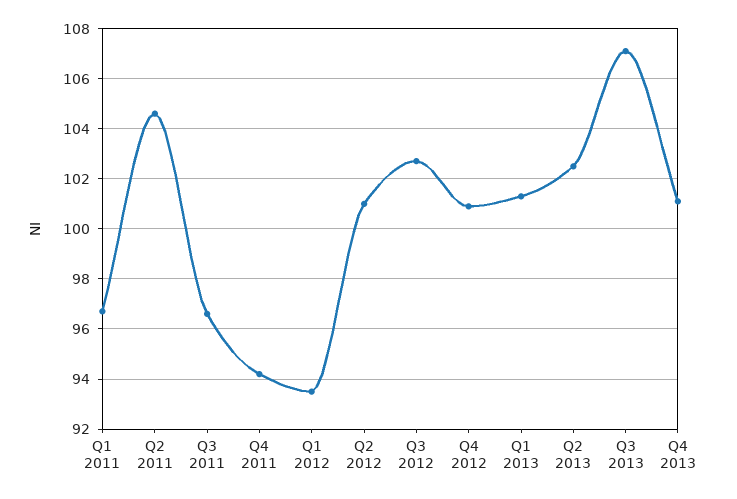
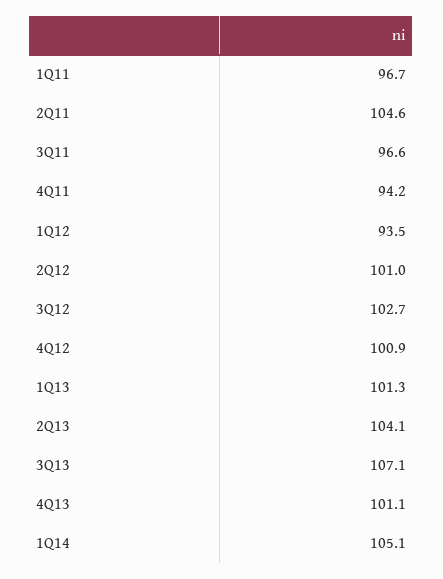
Q2 2013: 102.5 -> 104.1
1Q14: none -> 105.1

